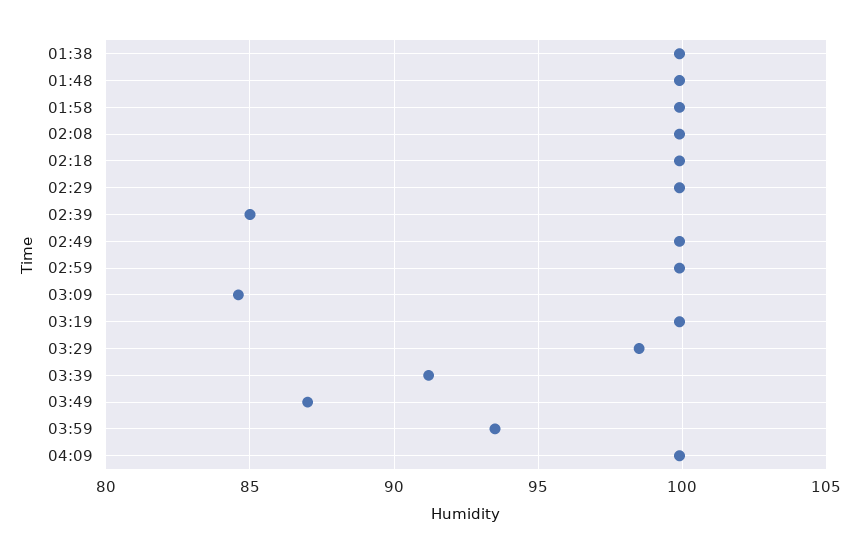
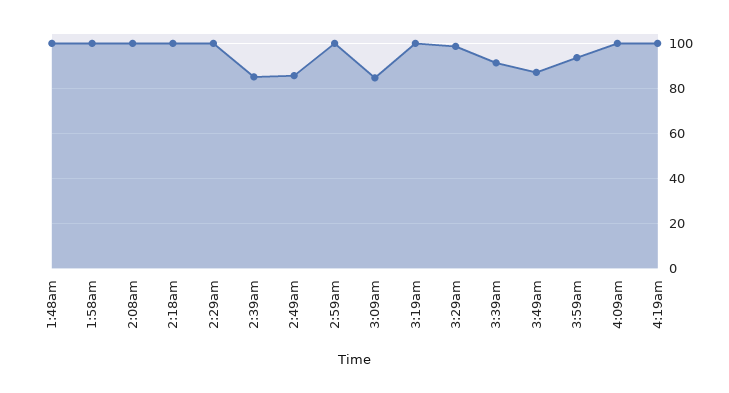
01:38: 100 -> none
02:49: 100 -> 85
4:19am: none -> 100

